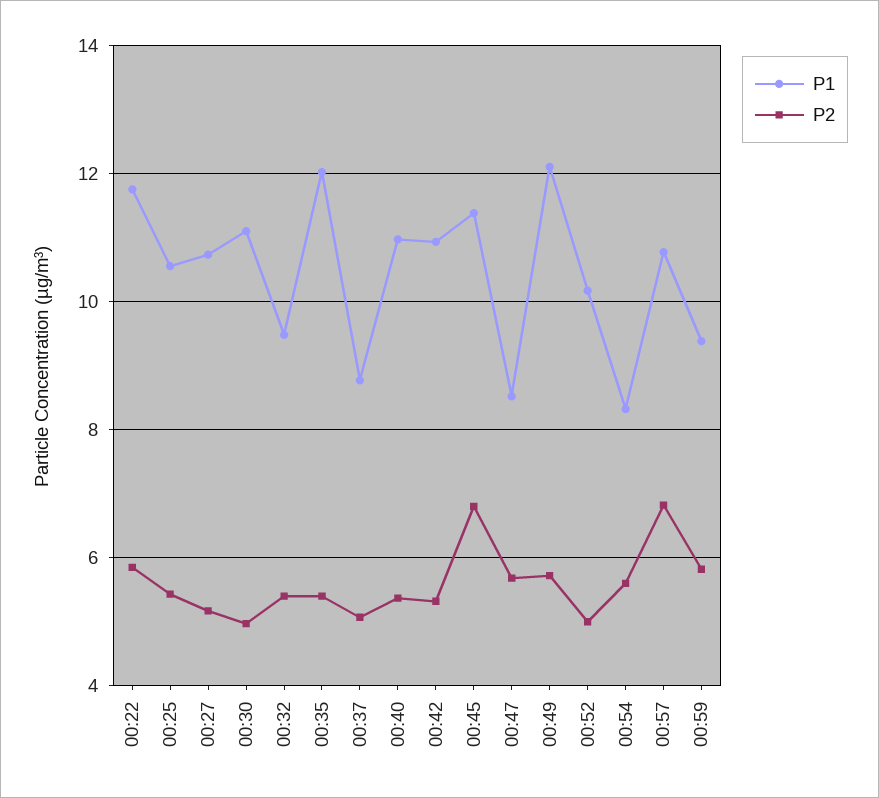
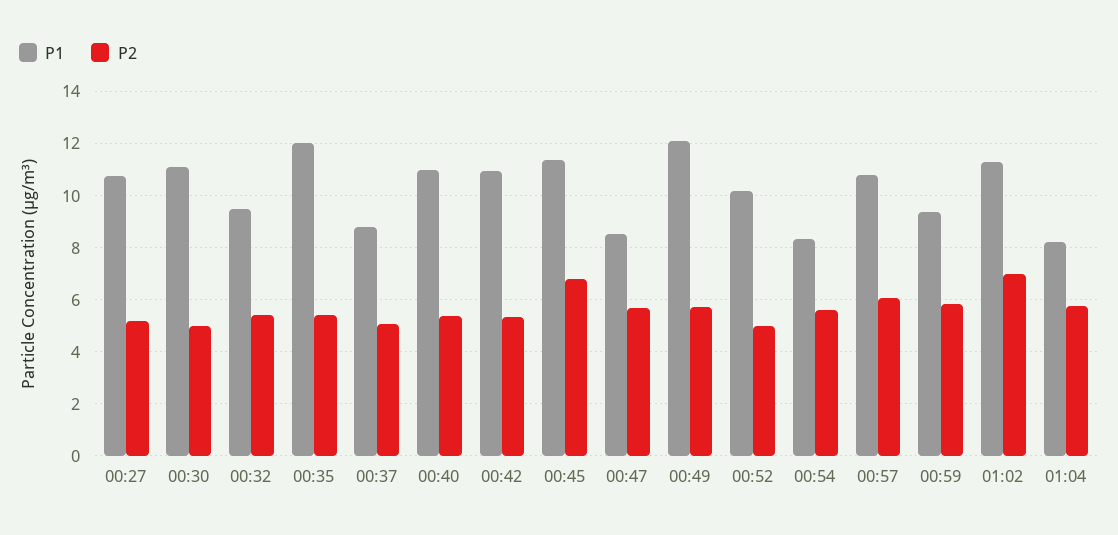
P1, 00:22: 11.8 -> none
P2, 00:22: 5.8 -> none
P1, 00:25: 10.6 -> none
P2, 00:25: 5.4 -> none
P2, 00:57: 6.8 -> 6
P1, 01:02: none -> 11.25
P2, 01:02: none -> 7
P1, 01:04: none -> 8.25
P2, 01:04: none -> 5.75

